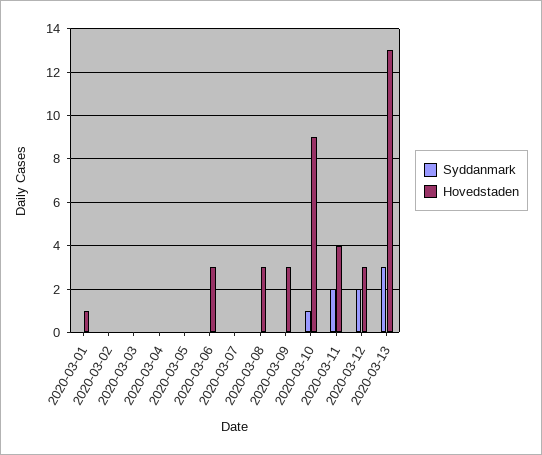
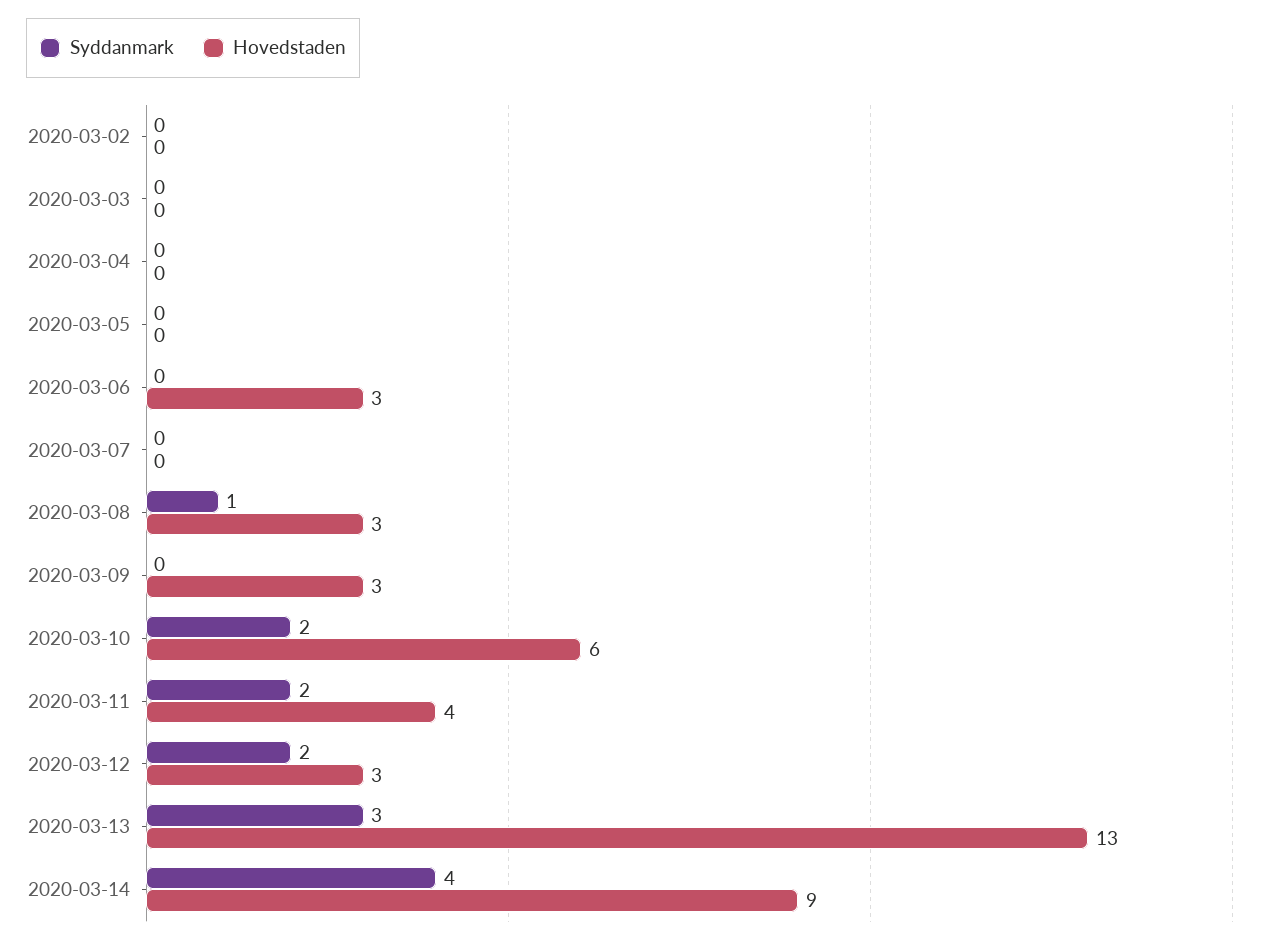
Syddanmark, 2020-03-01: 0 -> none
Hovedstaden, 2020-03-01: 1 -> none
Syddanmark, 2020-03-08: 0 -> 1
Syddanmark, 2020-03-10: 1 -> 2
Hovedstaden, 2020-03-10: 9 -> 6
Syddanmark, 2020-03-14: none -> 4
Hovedstaden, 2020-03-14: none -> 9

